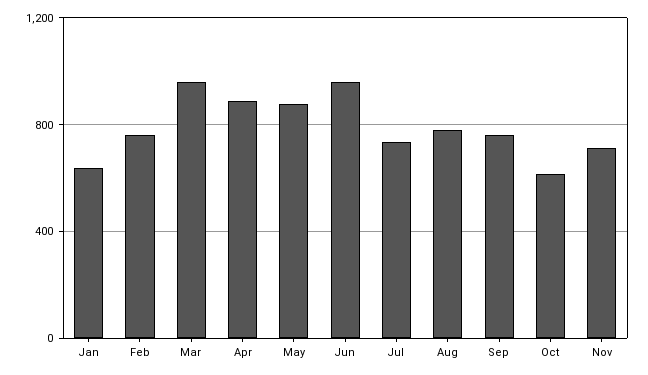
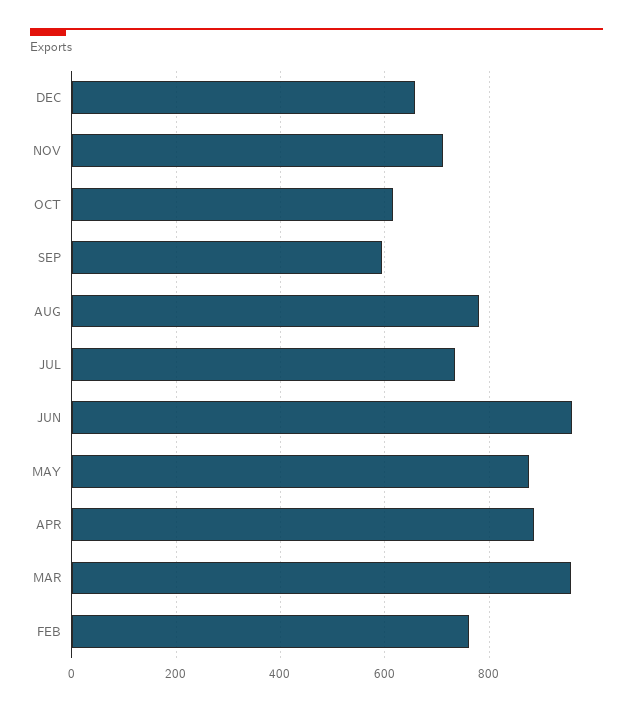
Jan: 650 -> none
Sep: 750 -> 600
DEC: none -> 660

